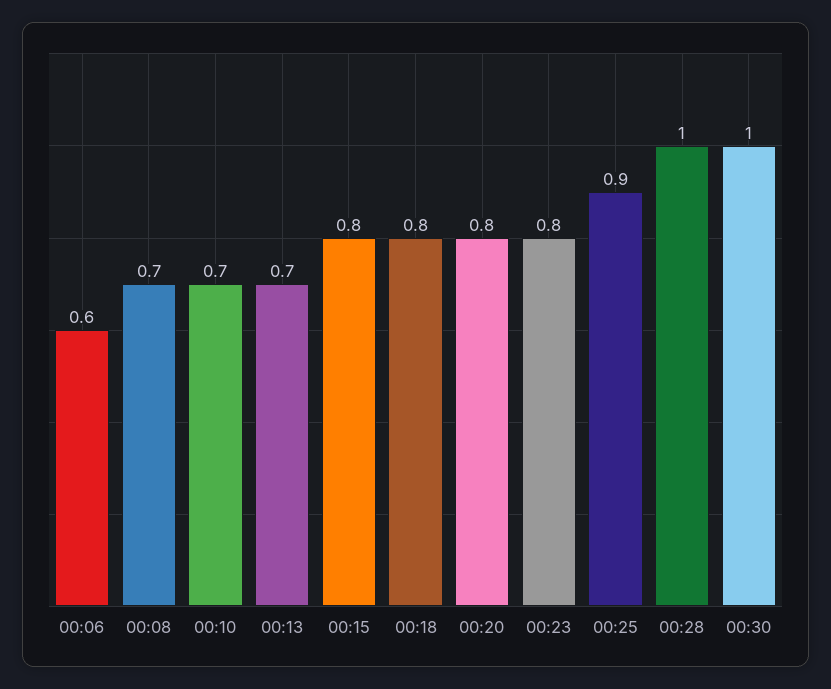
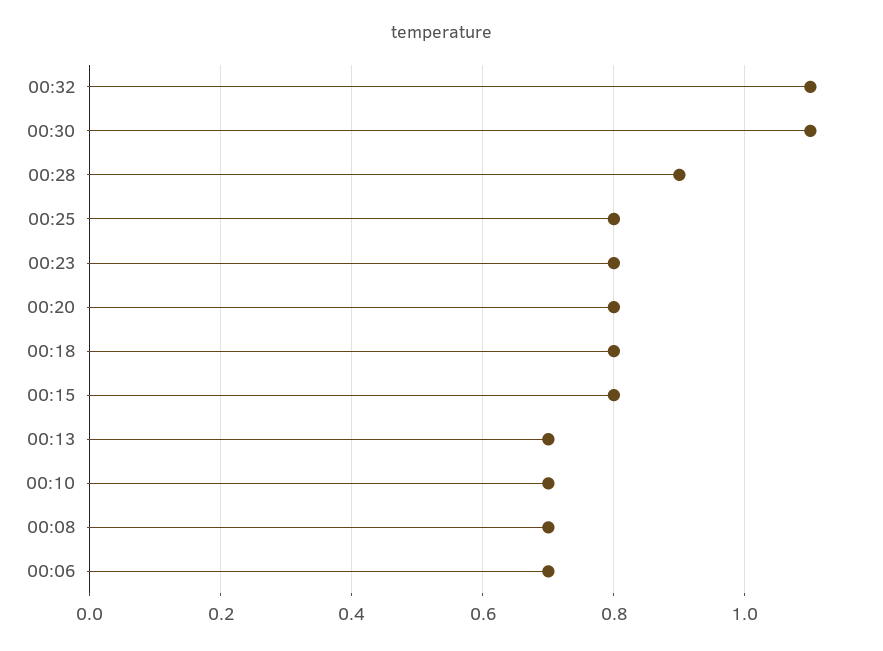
00:06: 0.6 -> 0.7
00:25: 0.9 -> 0.8
00:28: 1 -> 0.9
00:30: 1 -> 1.1
00:32: none -> 1.1

